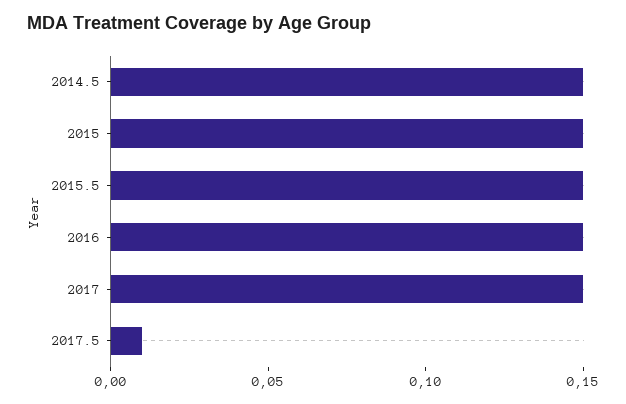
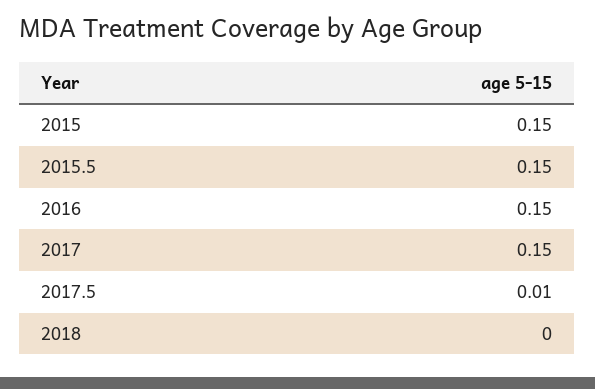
2014.5: 0.15 -> none
2018: none -> 0

